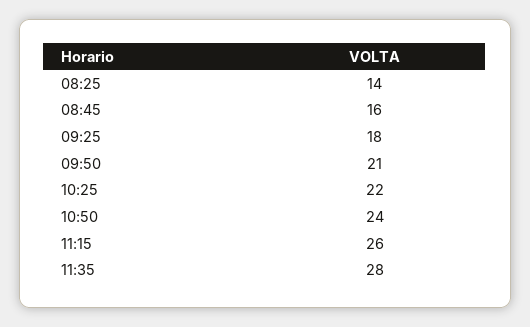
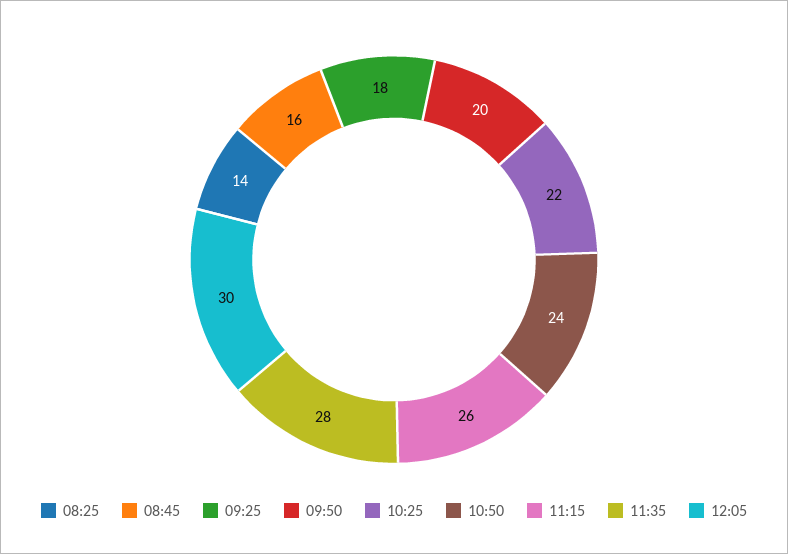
09:50: 21 -> 20
12:05: none -> 30

